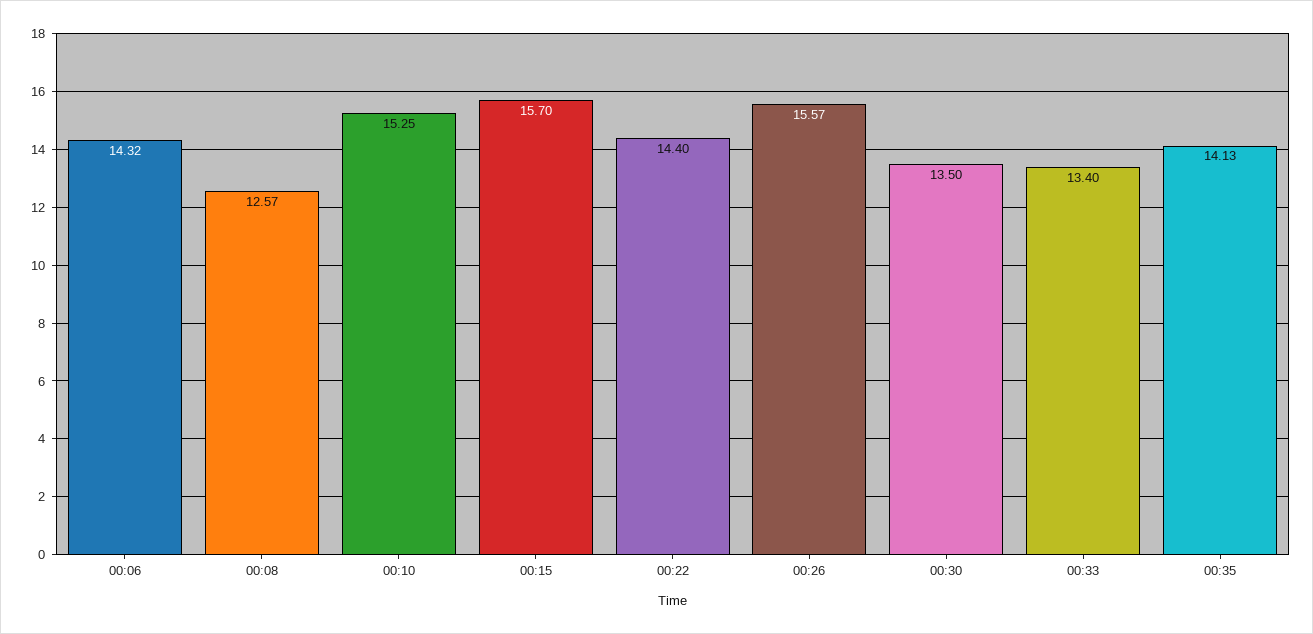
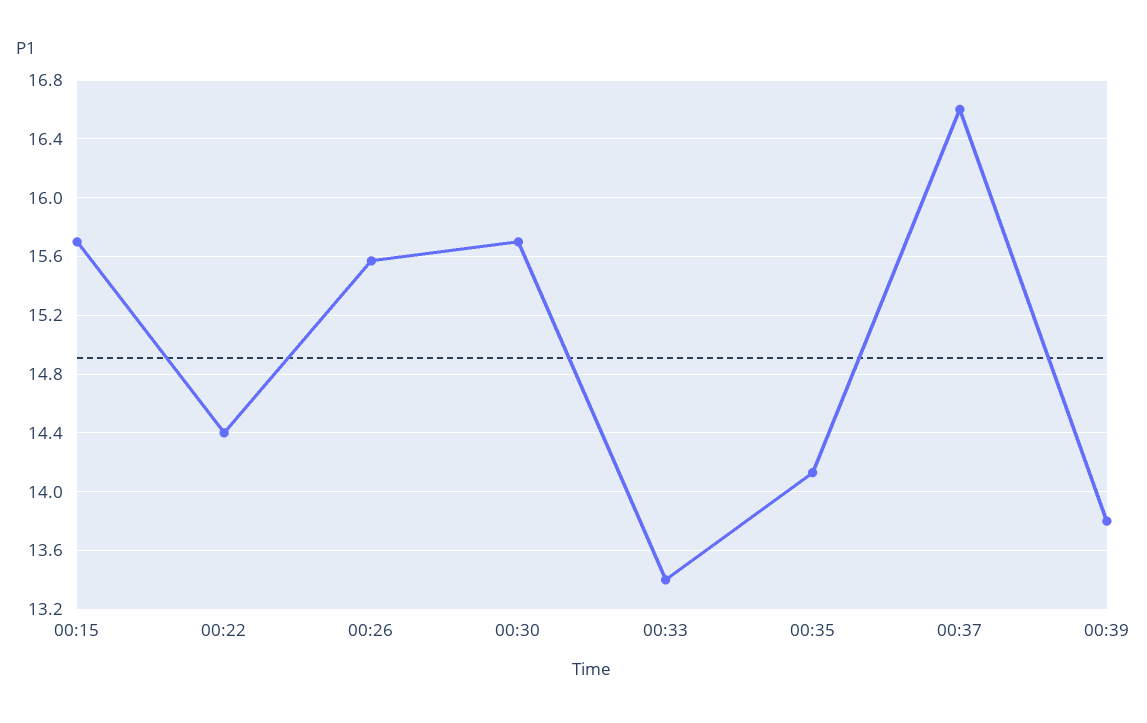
00:06: 14.32 -> none
00:08: 12.57 -> none
00:10: 15.25 -> none
00:30: 13.5 -> 15.7
00:37: none -> 16.6
00:39: none -> 13.8

